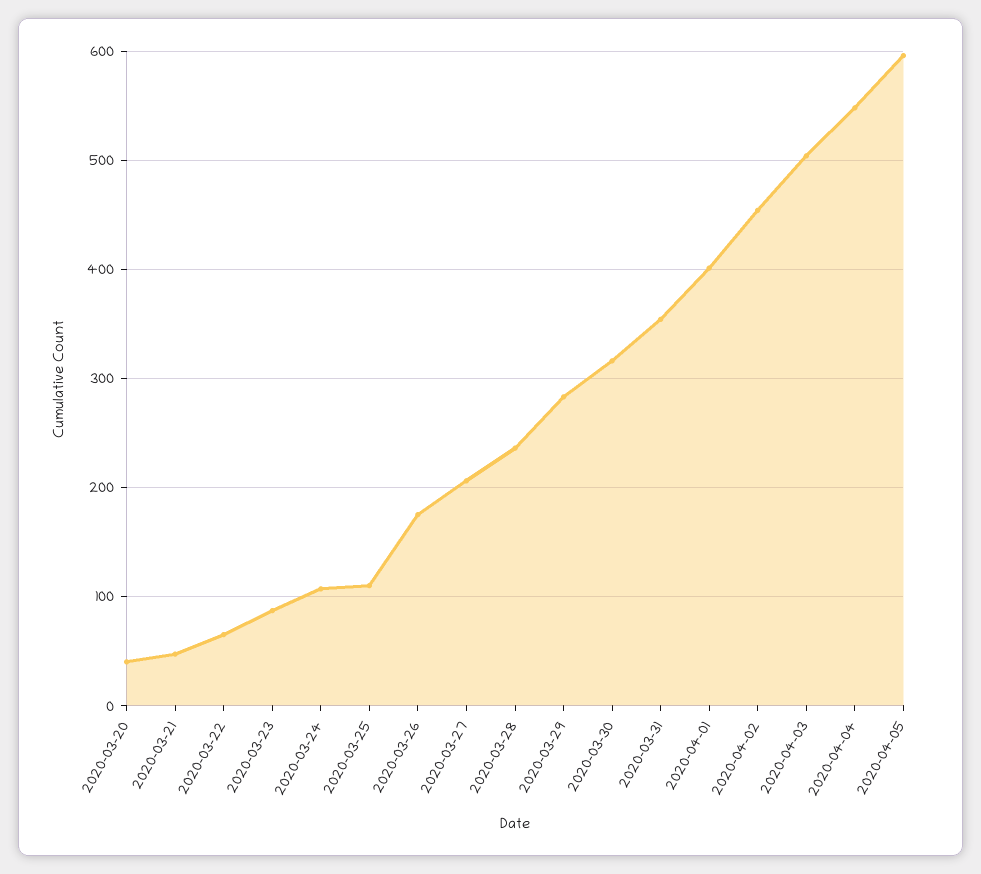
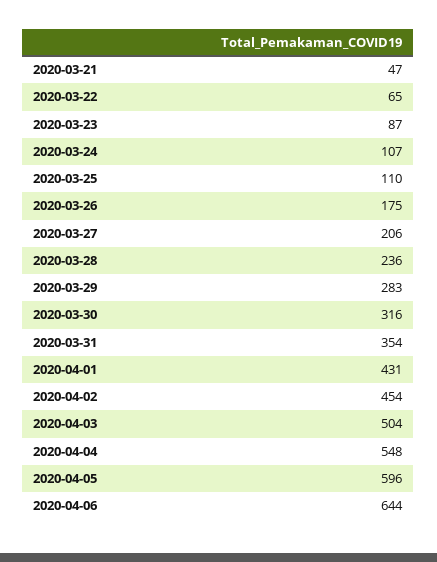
2020-03-20: 40 -> none
2020-04-01: 400 -> 431
2020-04-06: none -> 644

